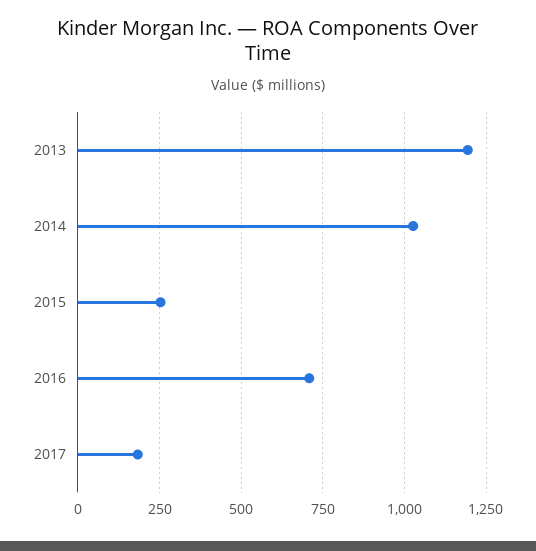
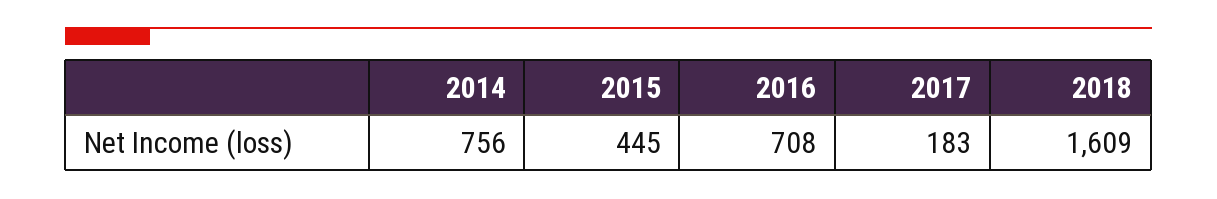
2013: 1200 -> none
2014: 1025 -> 756
2015: 250 -> 445
2018: none -> 1609

